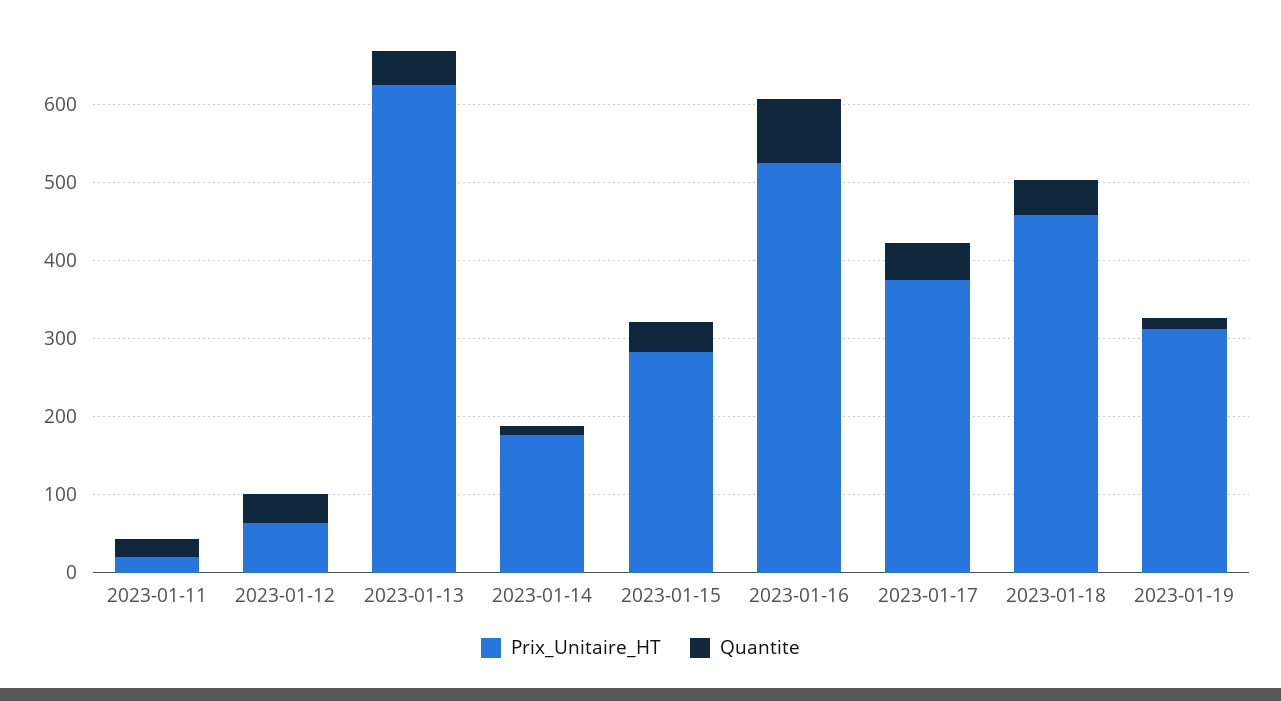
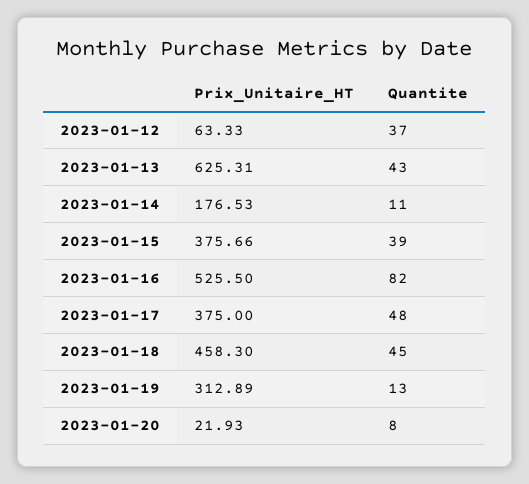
Prix_Unitaire_HT, 2023-01-11: 20 -> none
Quantite, 2023-01-11: 20 -> none
Prix_Unitaire_HT, 2023-01-15: 280 -> 375.66
Prix_Unitaire_HT, 2023-01-20: none -> 21.93
Quantite, 2023-01-20: none -> 8

